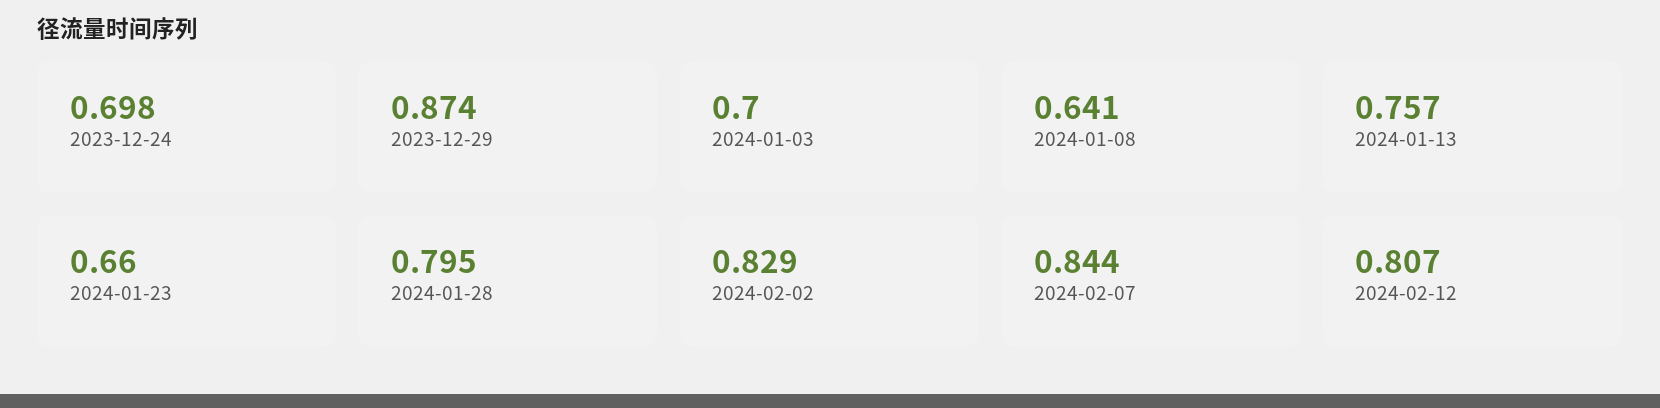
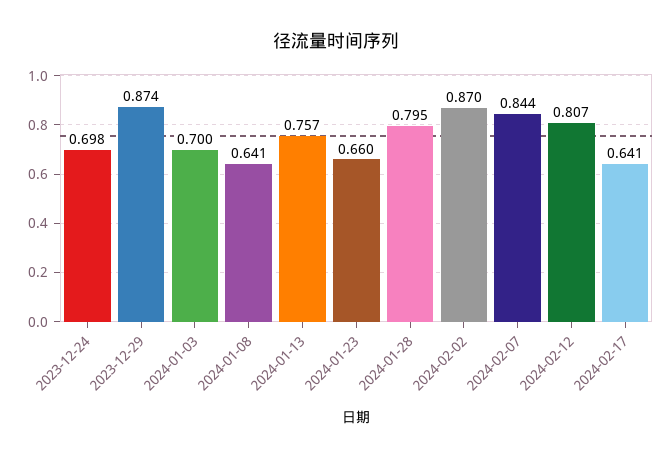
2024-02-02: 0.829 -> 0.87
2024-02-17: none -> 0.641

